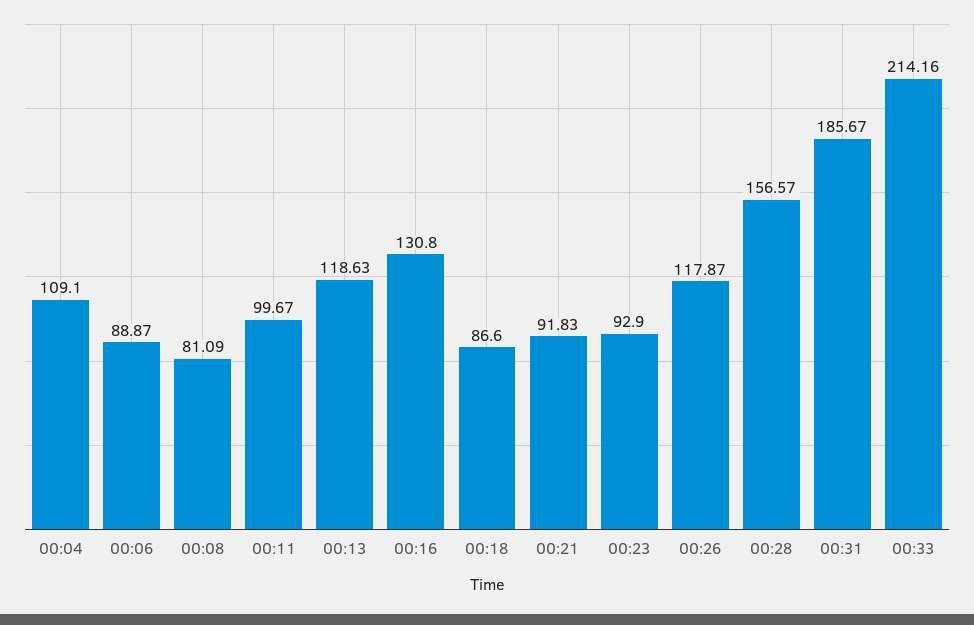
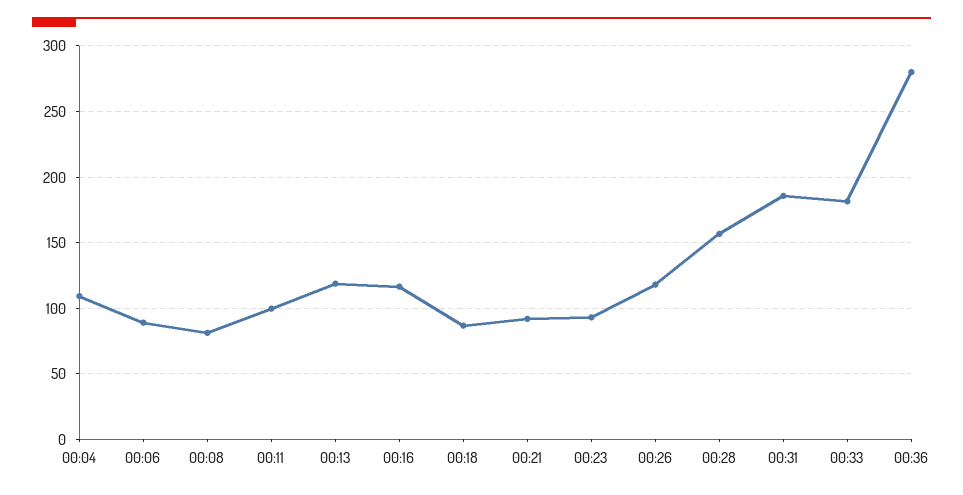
00:16: 130.8 -> 115
00:33: 214.16 -> 180
00:36: none -> 280

